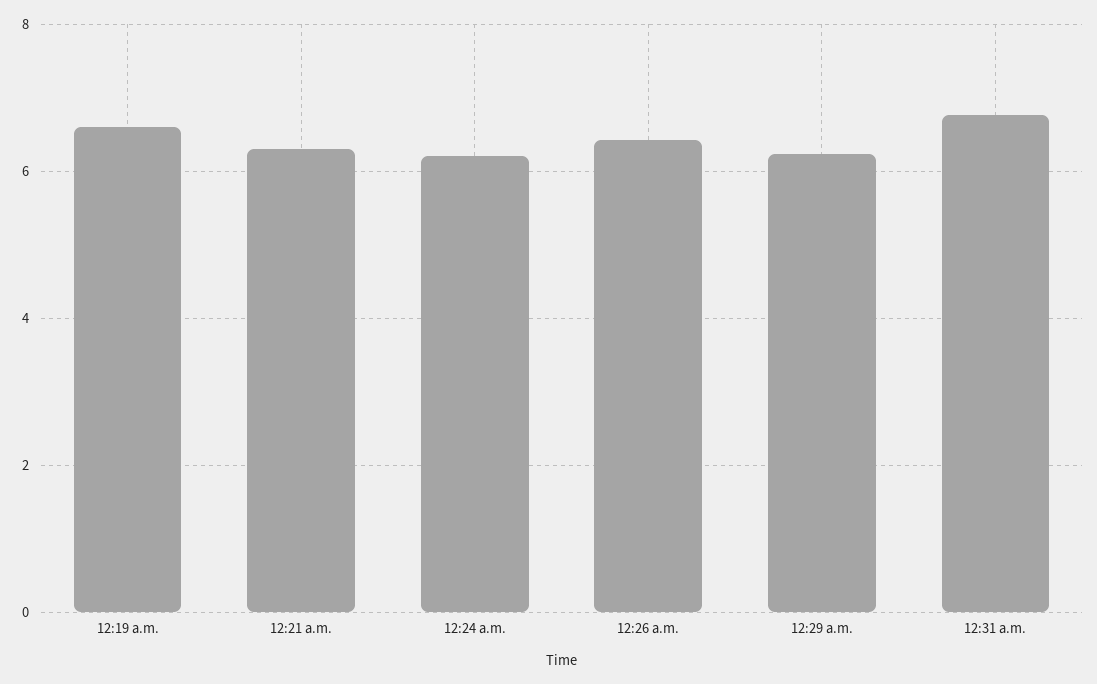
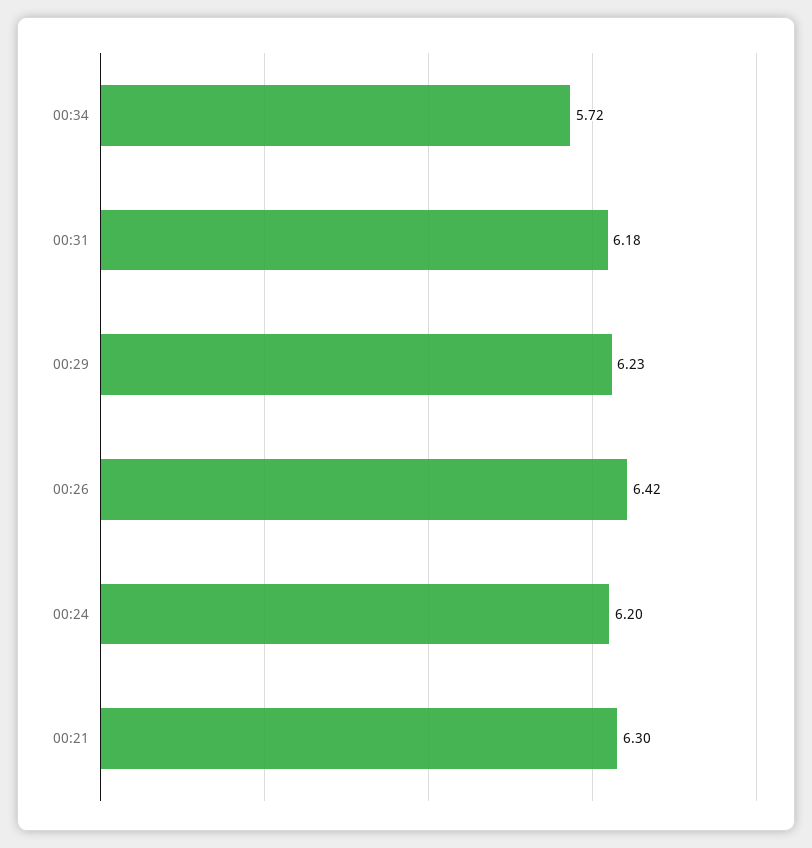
12:19 a.m.: 6.6 -> none
12:31 a.m.: 6.8 -> 6.18
00:34: none -> 5.72

